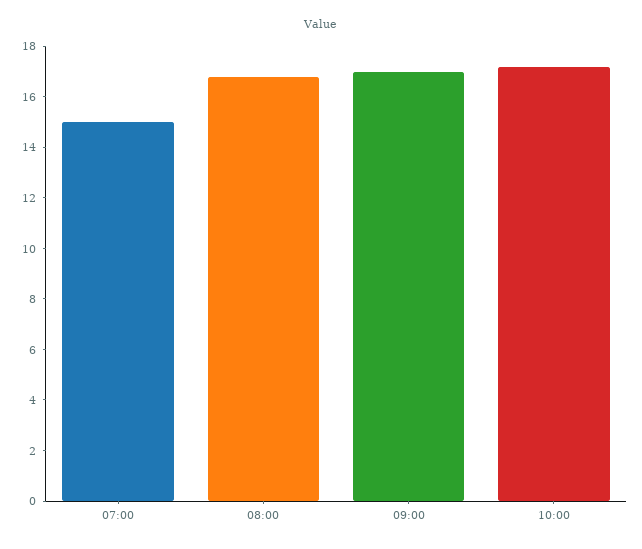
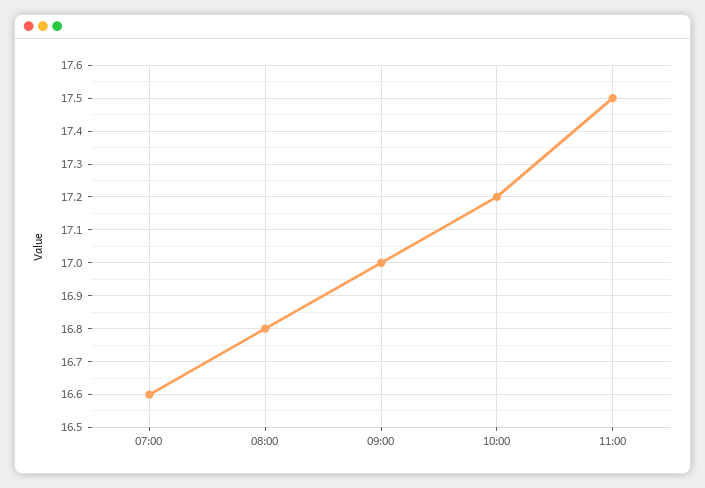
07:00: 15 -> 16.6
11:00: none -> 17.5

